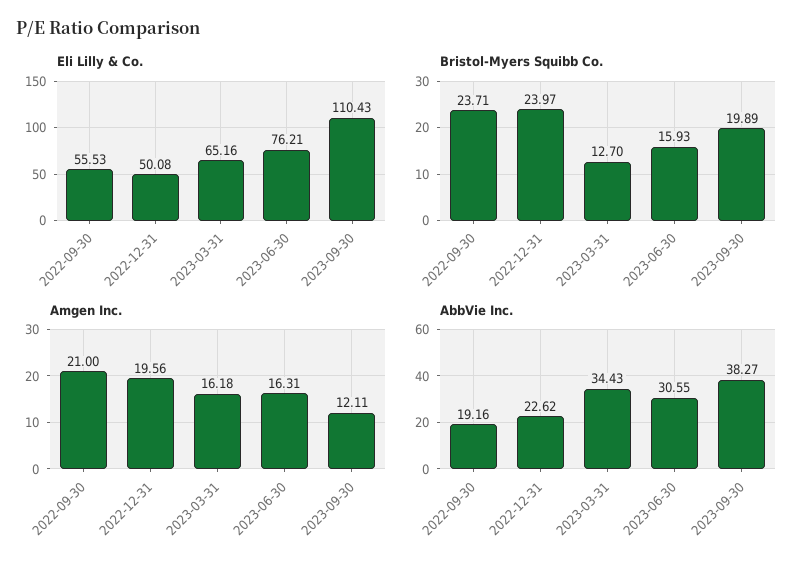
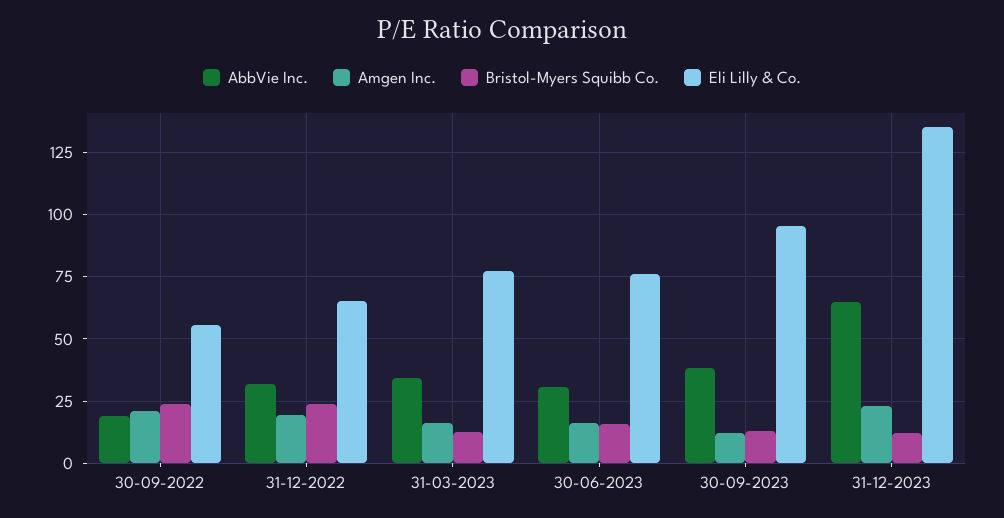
Eli Lilly & Co., 2022-12-31: 50.08 -> 65
Eli Lilly & Co., 2023-03-31: 65.16 -> 77.5
Eli Lilly & Co., 2023-09-30: 110.43 -> 95
Bristol-Myers Squibb Co., 2023-09-30: 19.89 -> 12.5
AbbVie Inc., 2022-12-31: 22.62 -> 32.5
AbbVie Inc., 31-12-2023: none -> 65
Amgen Inc., 31-12-2023: none -> 22.5
Bristol-Myers Squibb Co., 31-12-2023: none -> 12.5
Eli Lilly & Co., 31-12-2023: none -> 135

